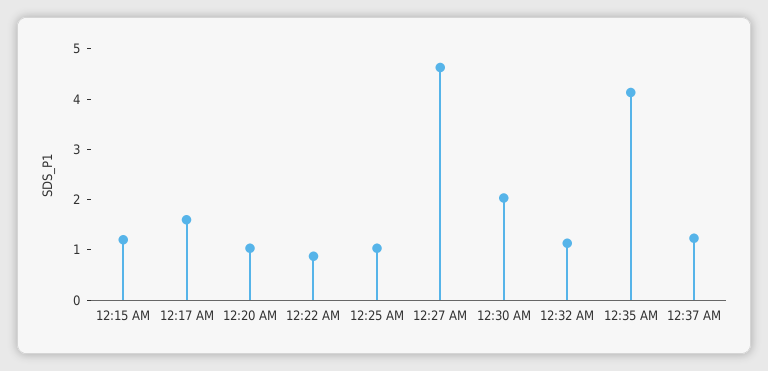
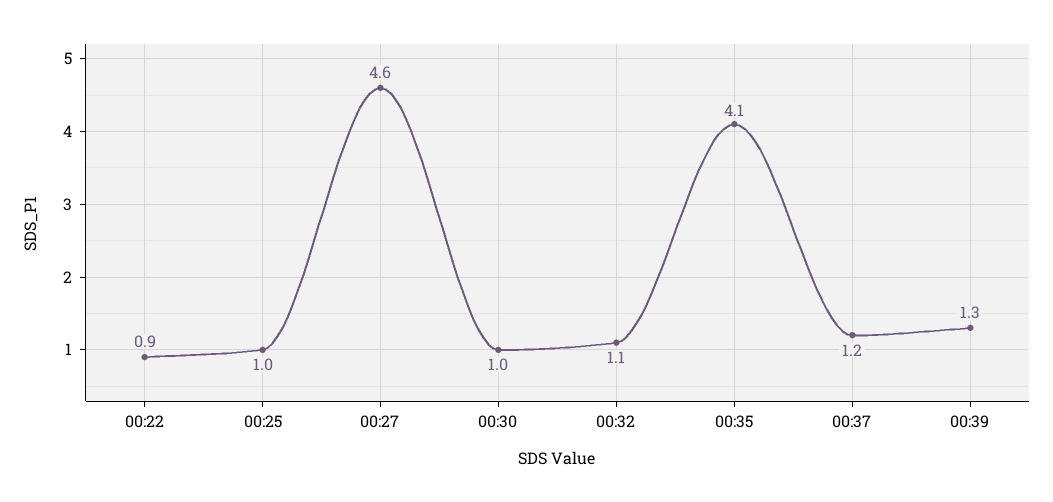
12:15 AM: 1.2 -> none
12:17 AM: 1.6 -> none
12:20 AM: 1 -> none
12:30 AM: 2 -> 1
00:39: none -> 1.3

